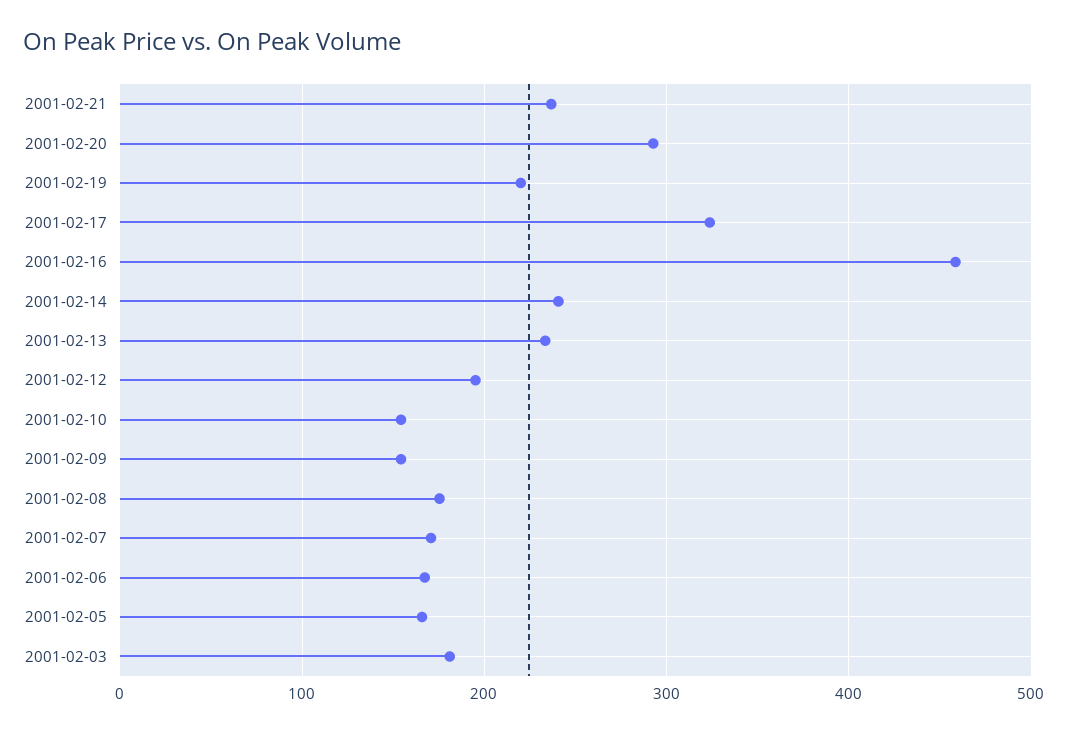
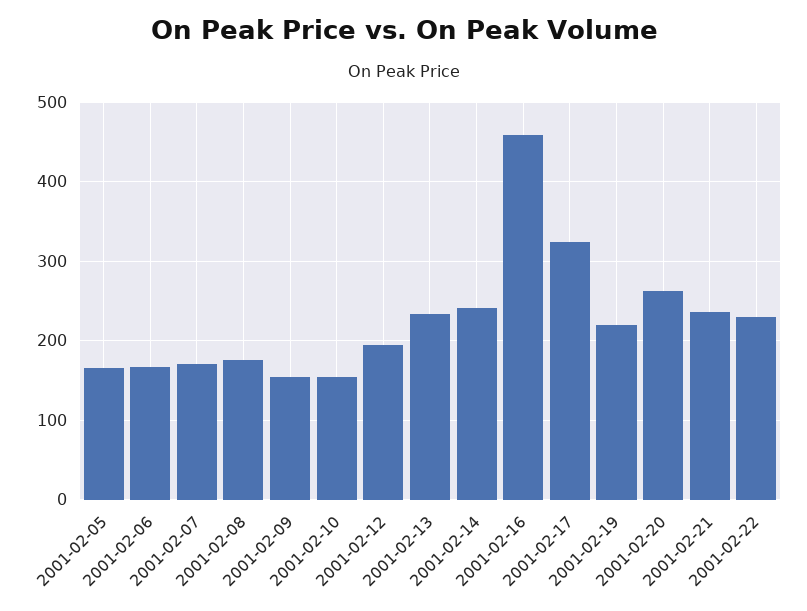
2001-02-20: 290 -> 260
2001-02-03: 180 -> none
2001-02-22: none -> 230

